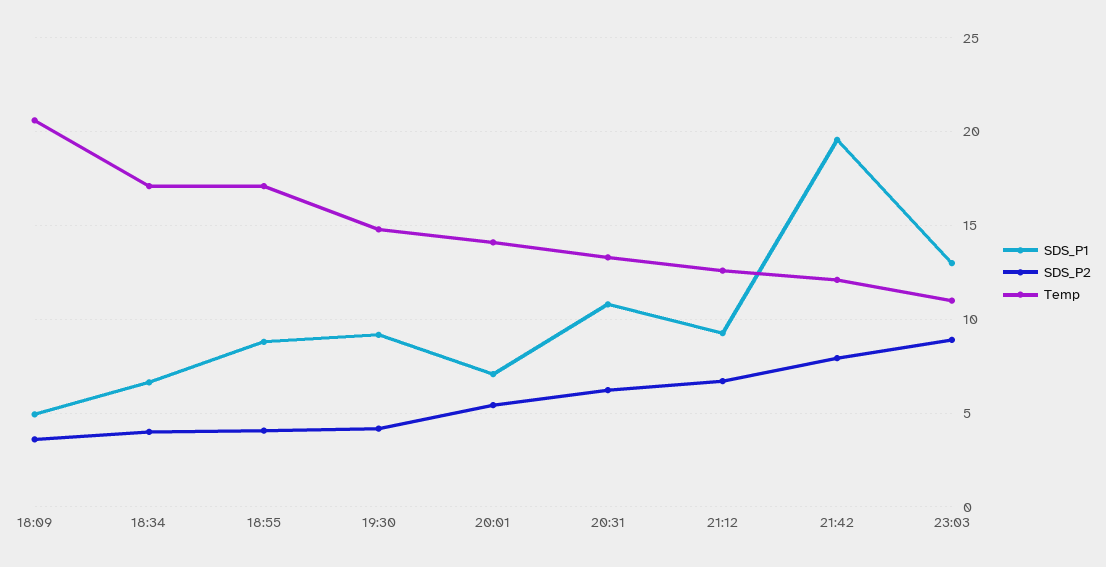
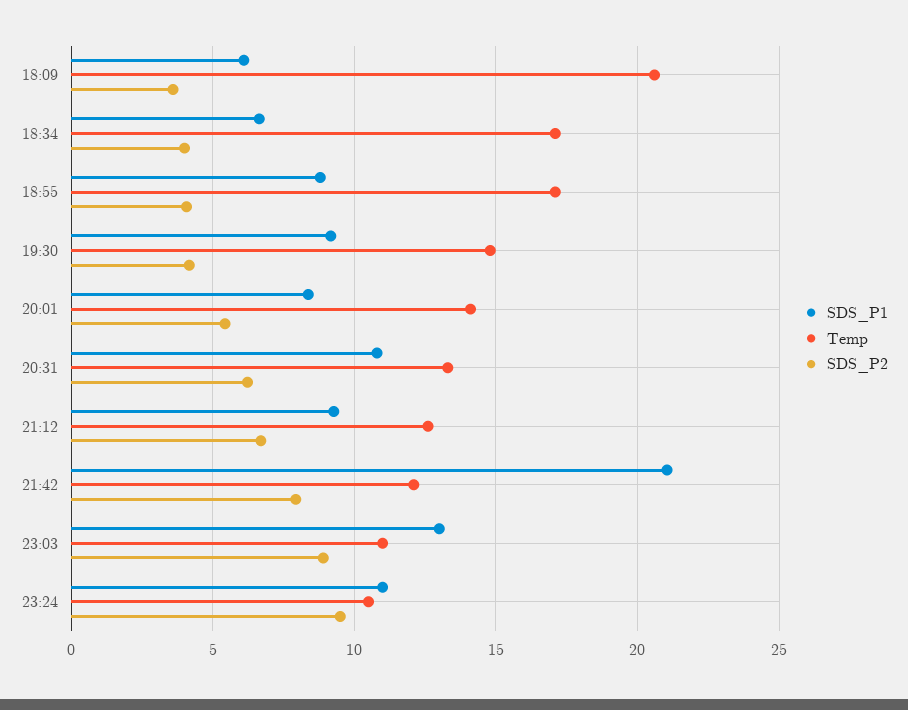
SDS_P1, 18:09: 5 -> 6
SDS_P1, 20:01: 7 -> 8.5
SDS_P1, 21:42: 19.5 -> 21
SDS_P1, 23:24: none -> 11
Temp, 23:24: none -> 10.5
SDS_P2, 23:24: none -> 9.5

